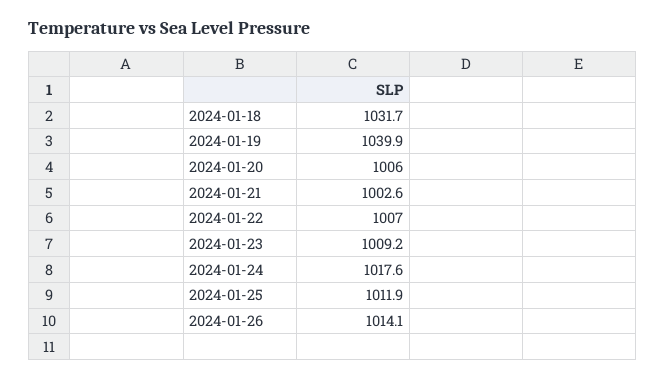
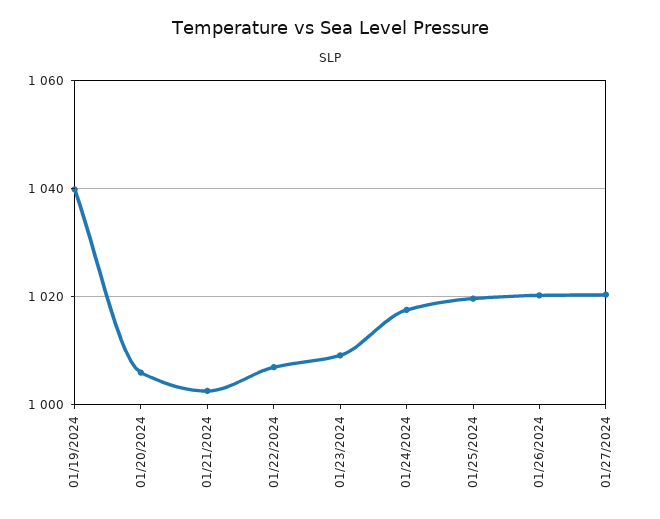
2024-01-18: 1031.7 -> none
2024-01-25: 1011.9 -> 1020
2024-01-26: 1014.1 -> 1020
01/27/2024: none -> 1020

